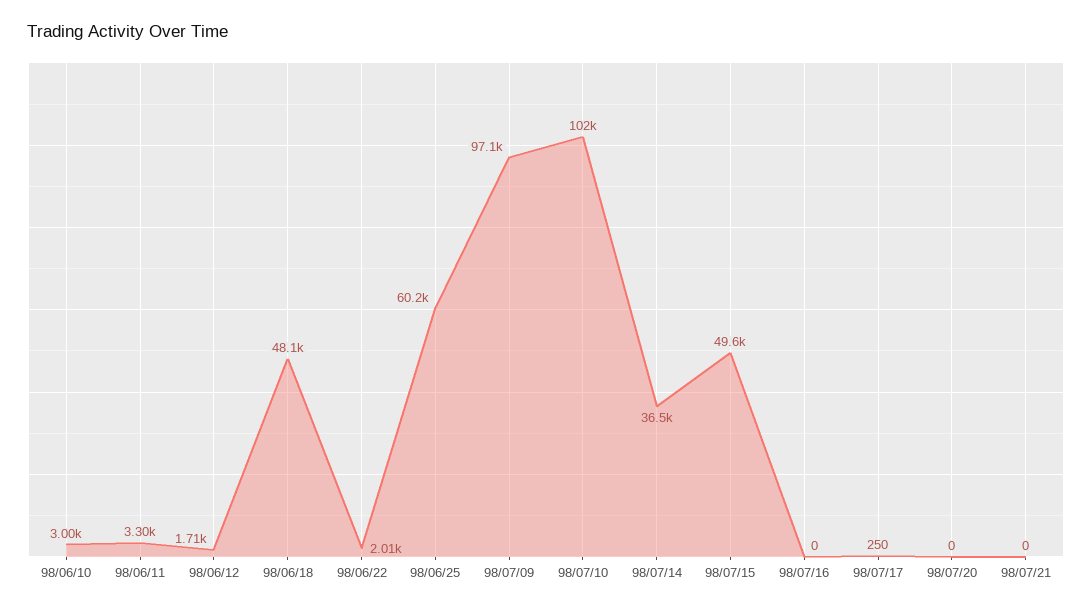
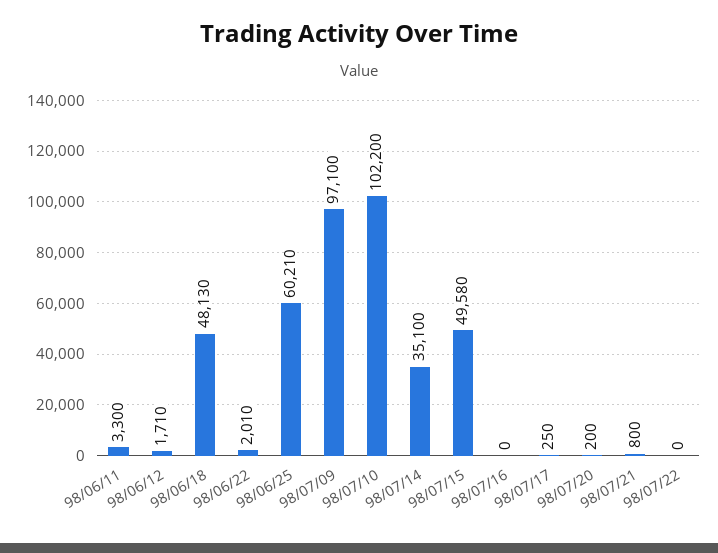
98/06/10: 3000 -> none
98/07/14: 36500 -> 35100
98/07/20: 0 -> 200
98/07/21: 0 -> 800
98/07/22: none -> 0

